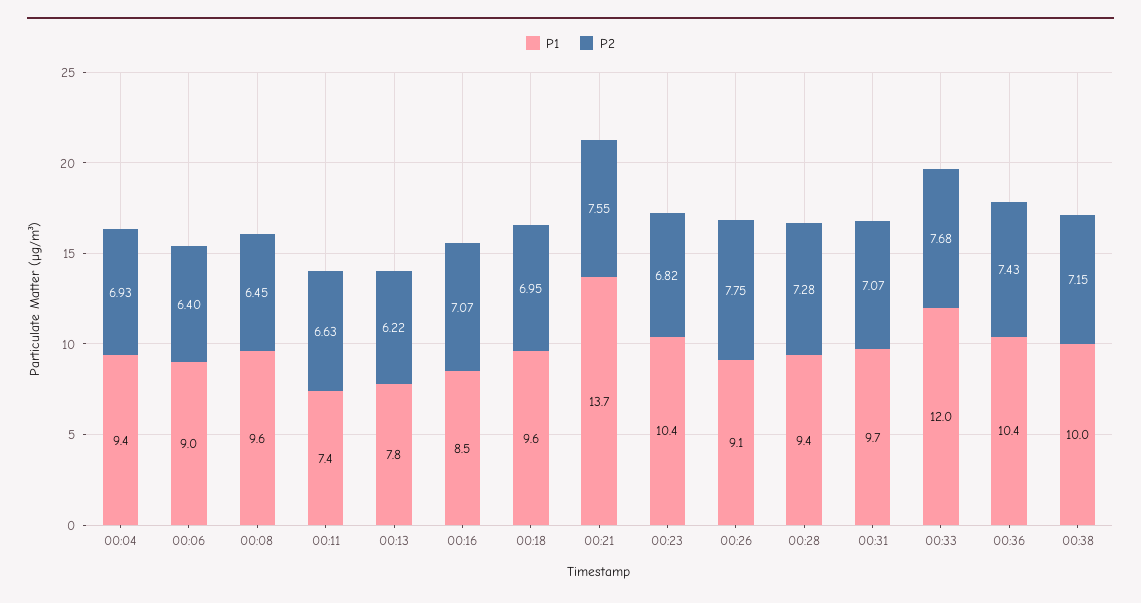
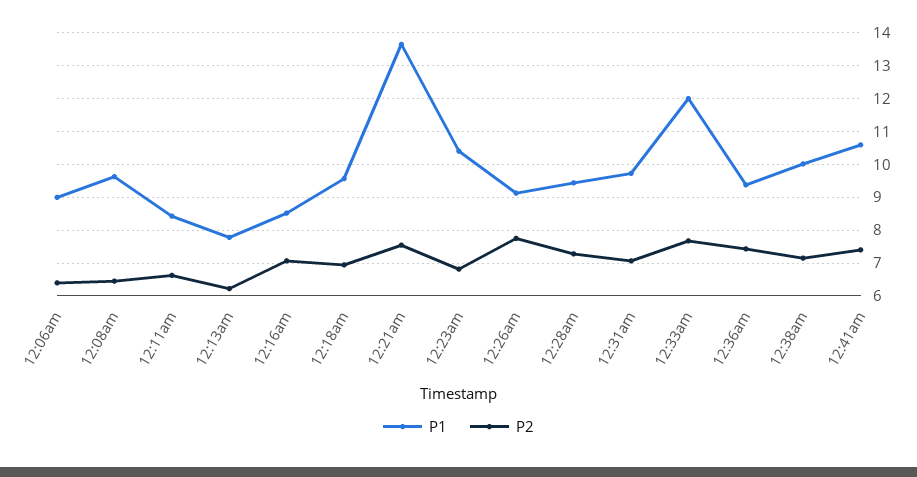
P1, 00:04: 9.4 -> none
P2, 00:04: 6.93 -> none
P1, 00:11: 7.4 -> 8.4
P1, 00:36: 10.4 -> 9.4
P1, 12:41am: none -> 10.6
P2, 12:41am: none -> 7.4

